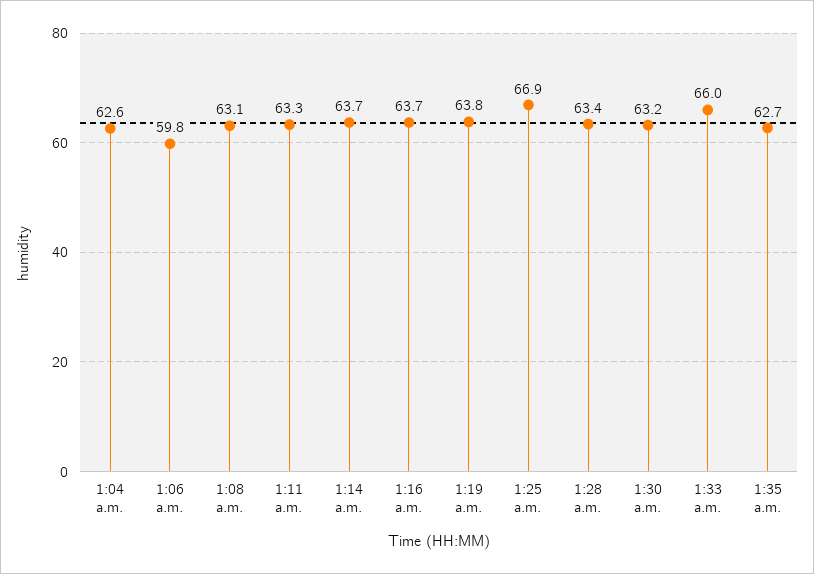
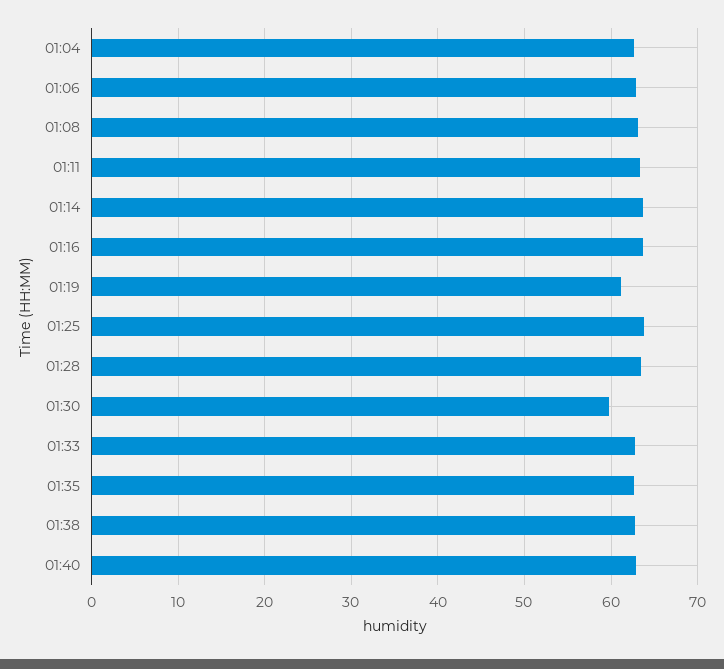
1:06 a.m.: 59.8 -> 63
1:19 a.m.: 63.8 -> 61
1:25 a.m.: 66.9 -> 64
1:30 a.m.: 63.2 -> 60
1:33 a.m.: 66 -> 63
01:38: none -> 63
01:40: none -> 63

